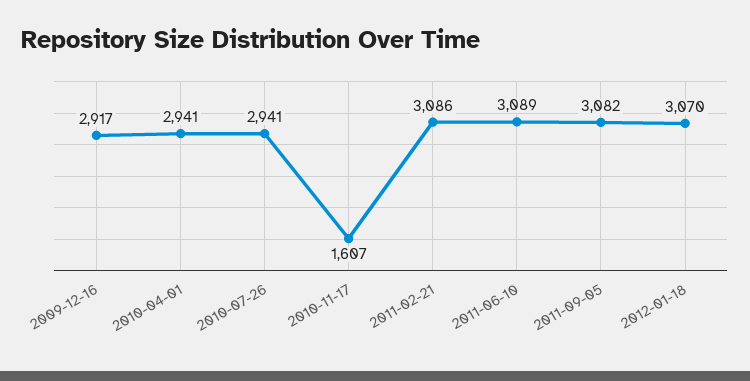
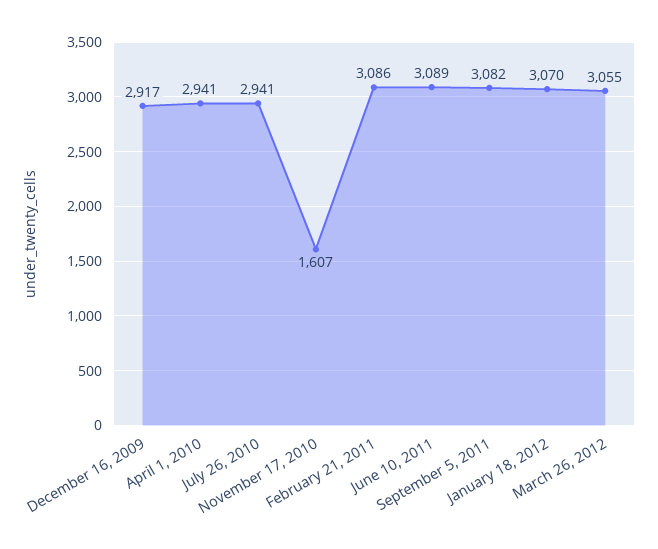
March 26, 2012: none -> 3055

